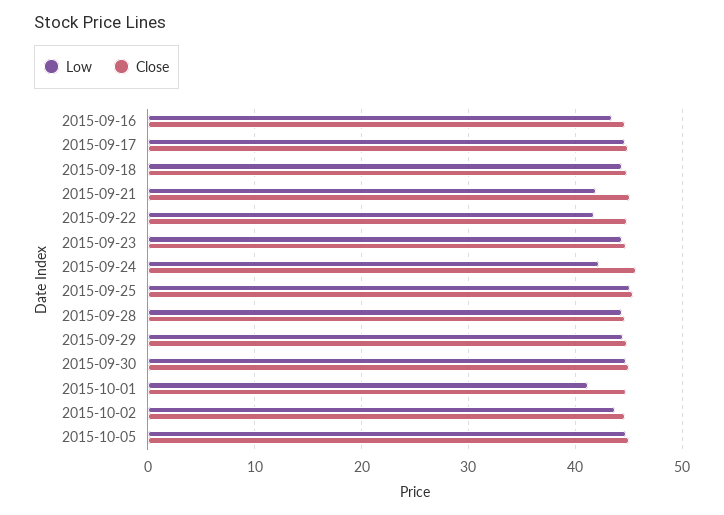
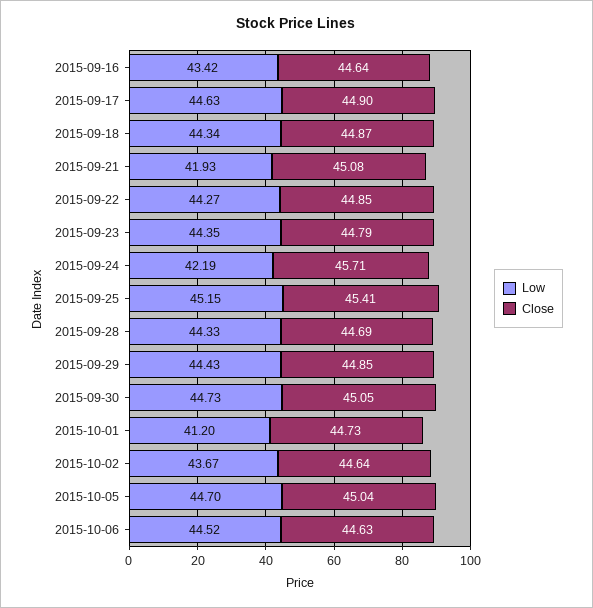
Low, 2015-09-22: 42 -> 44.27
Low, 2015-10-06: none -> 44.52
Close, 2015-10-06: none -> 44.63

